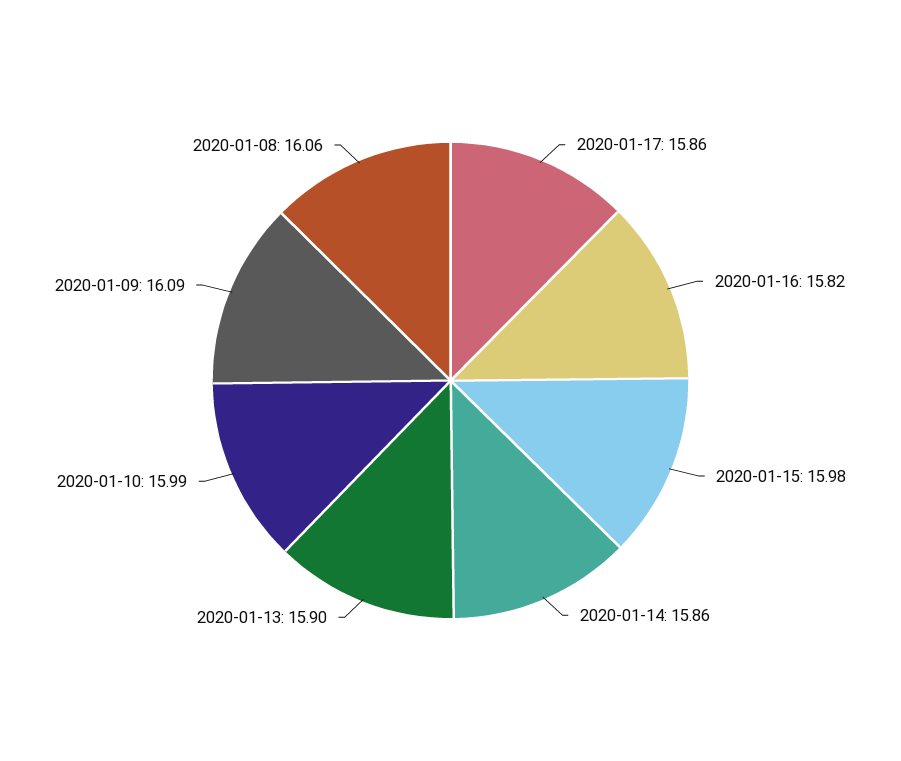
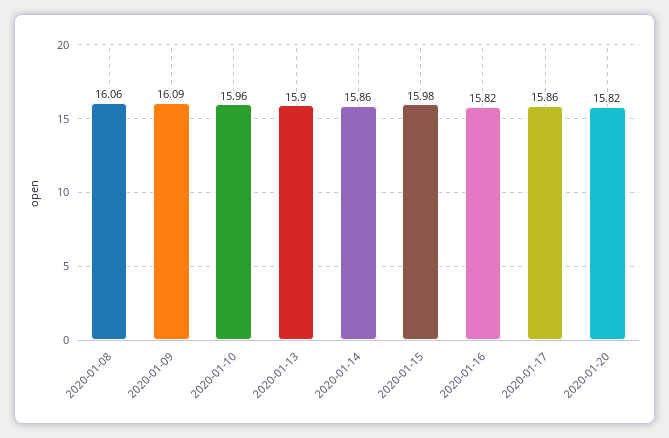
2020-01-10: 15.99 -> 15.96
2020-01-20: none -> 15.82

